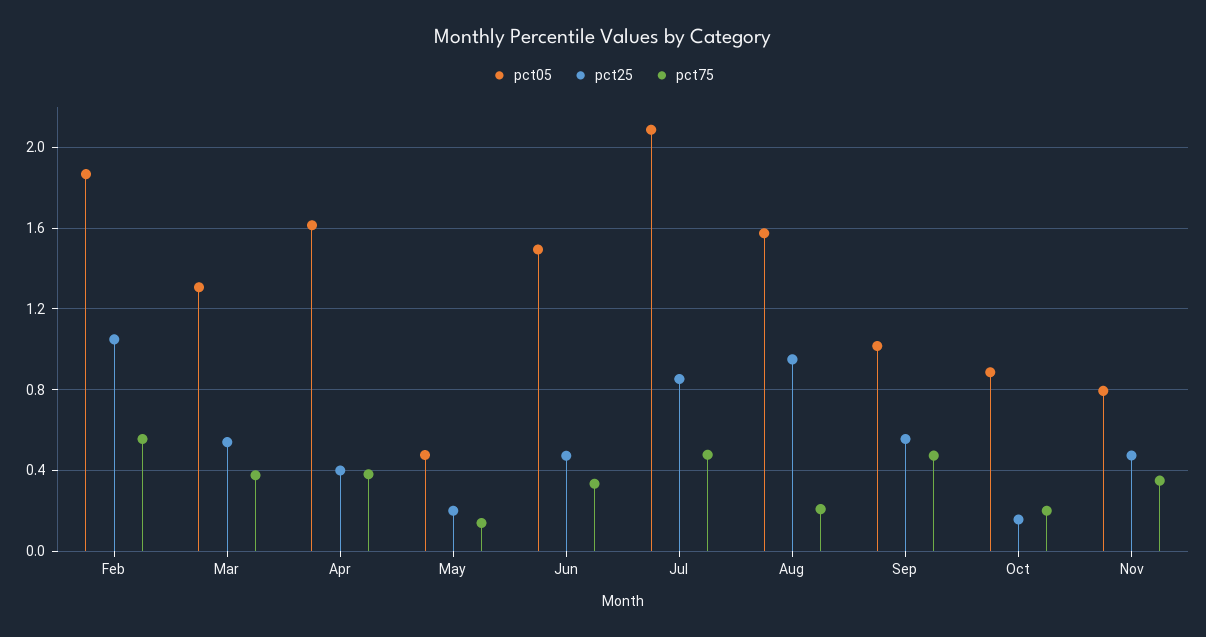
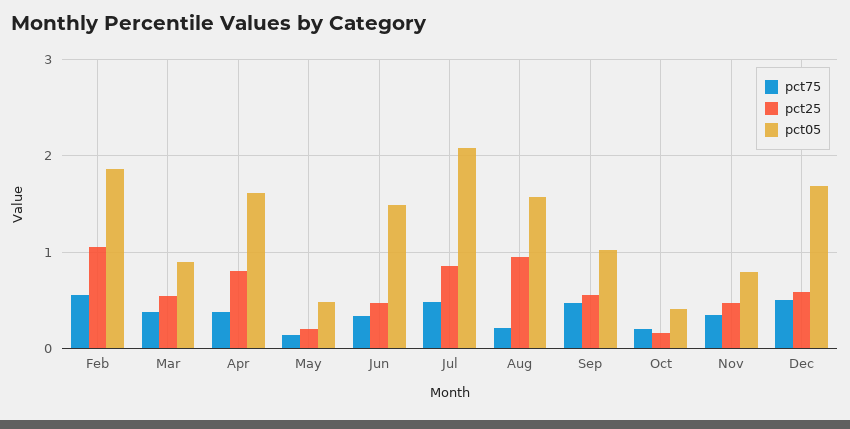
pct05, Mar: 1.3 -> 0.9
pct25, Apr: 0.4 -> 0.8
pct05, Oct: 0.9 -> 0.4
pct75, Dec: none -> 0.5
pct25, Dec: none -> 0.6
pct05, Dec: none -> 1.7

